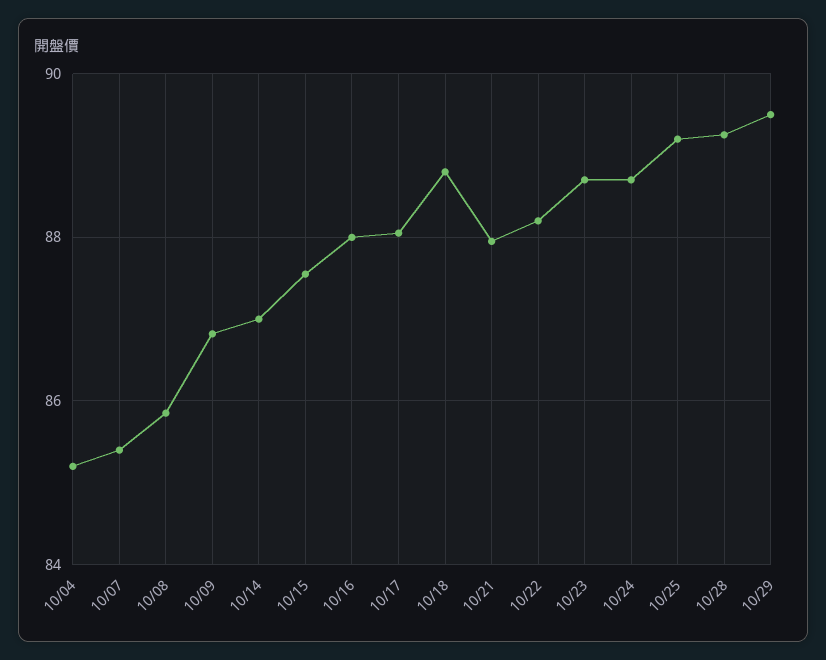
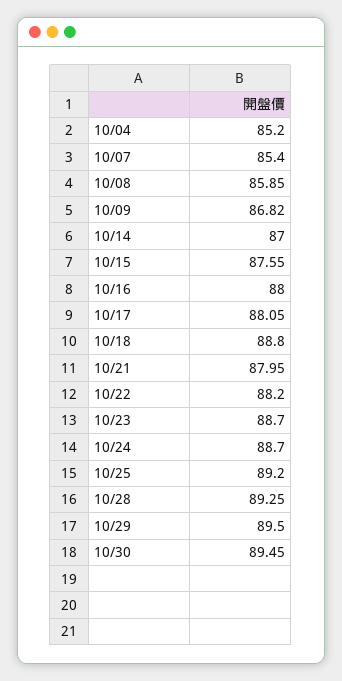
10/30: none -> 89.45

